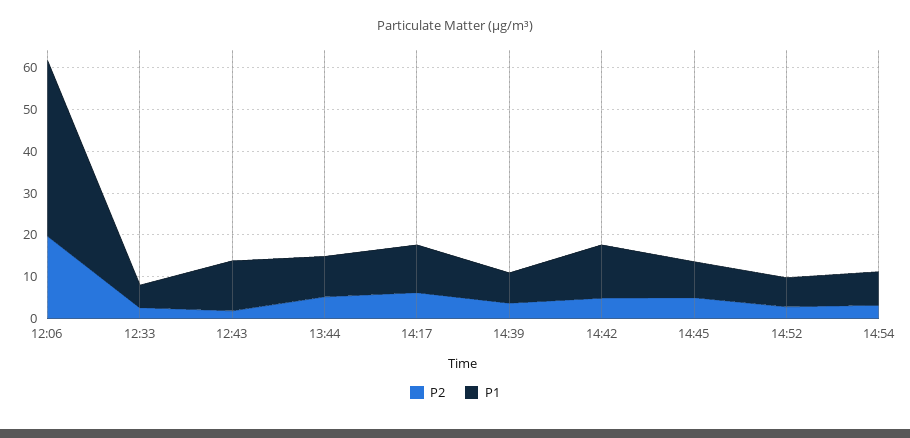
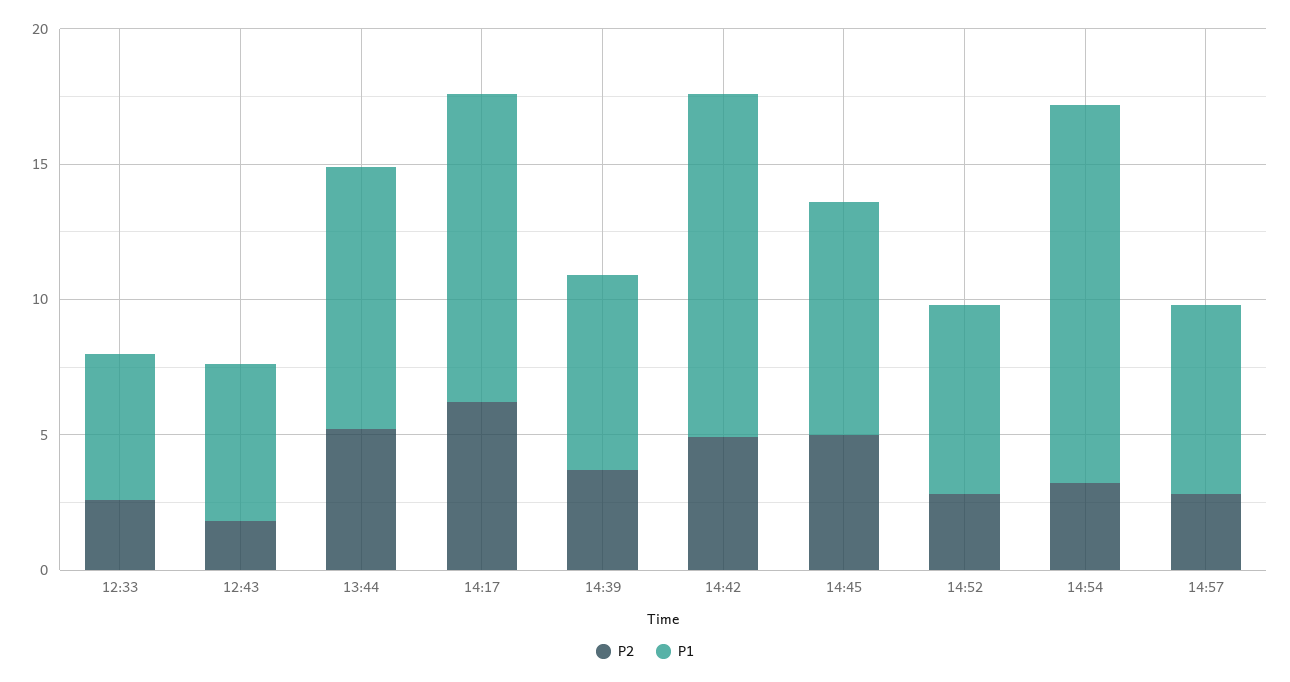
P2, 12:06: 20 -> none
P1, 12:06: 42 -> none
P1, 12:43: 12 -> 6
P1, 14:54: 8 -> 14
P2, 14:57: none -> 3
P1, 14:57: none -> 7

